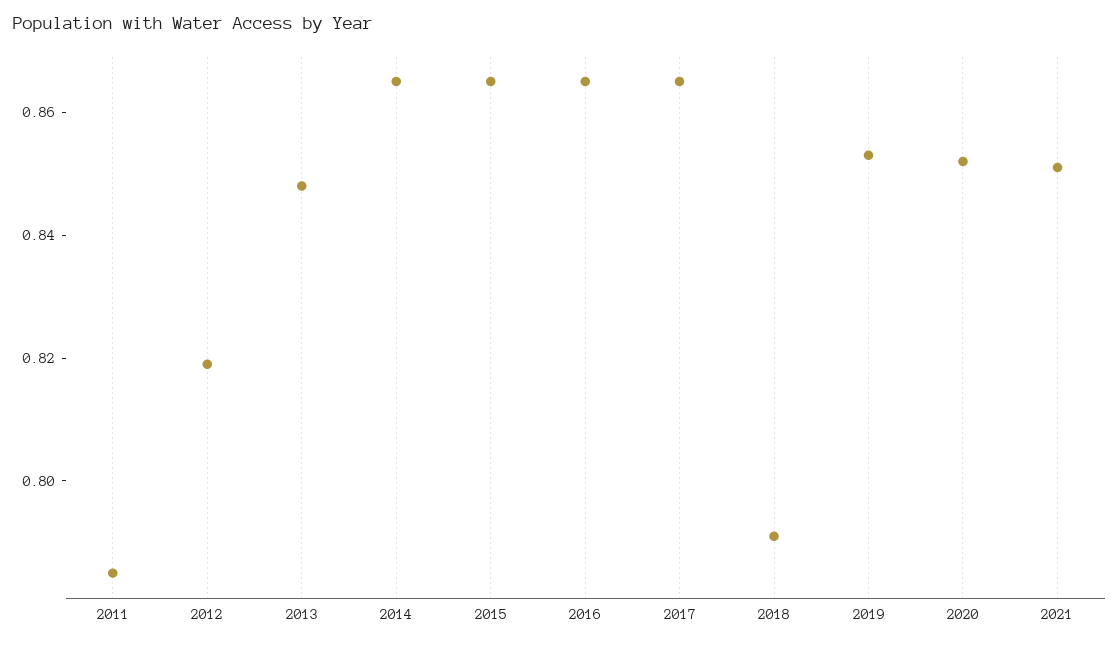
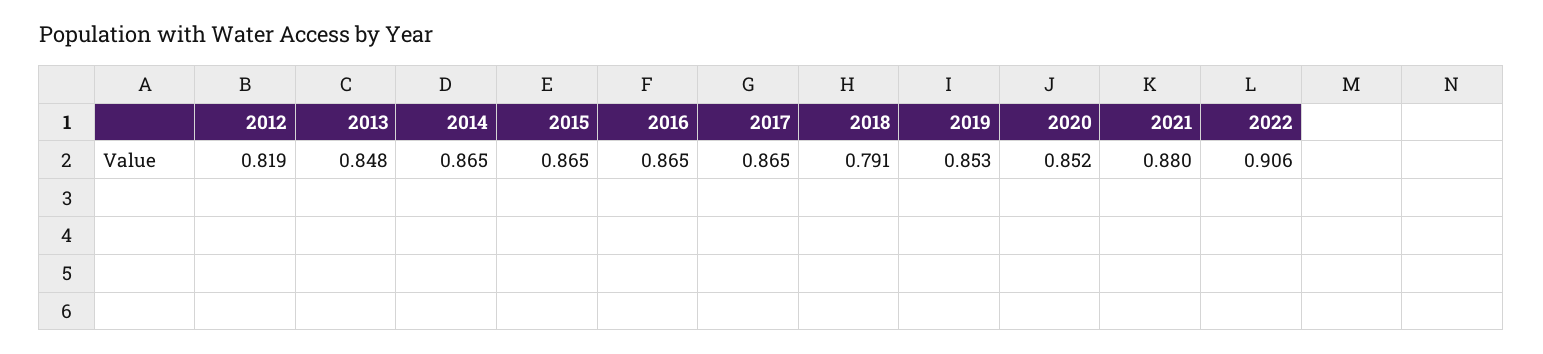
2011: 0.785 -> none
2021: 0.85 -> 0.88
2022: none -> 0.906

